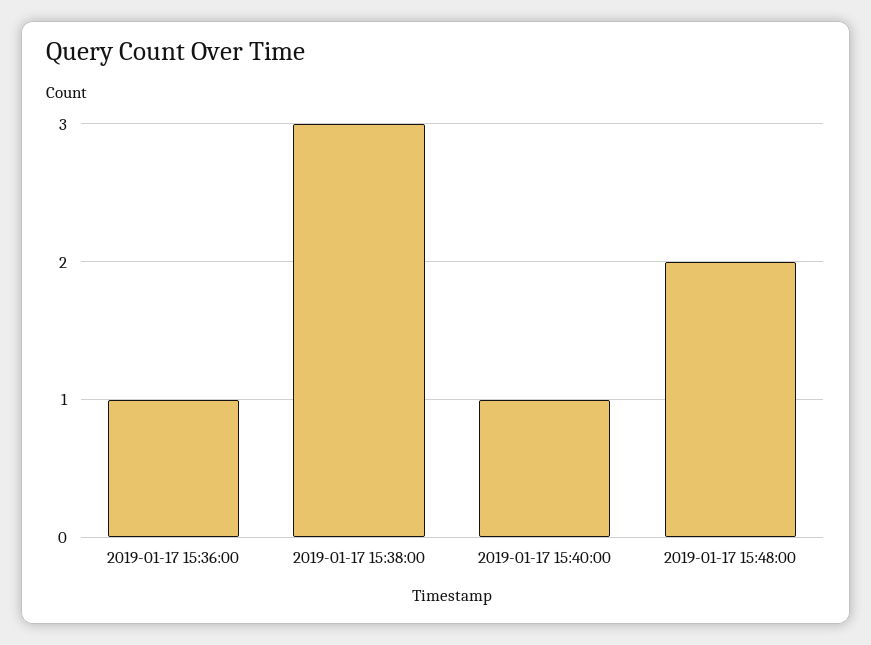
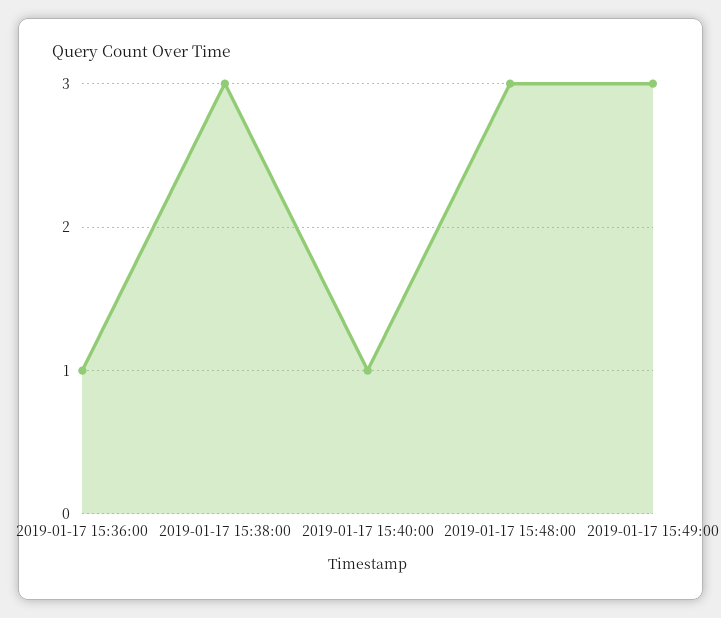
2019-01-17 15:48:00: 2 -> 3
2019-01-17 15:49:00: none -> 3

